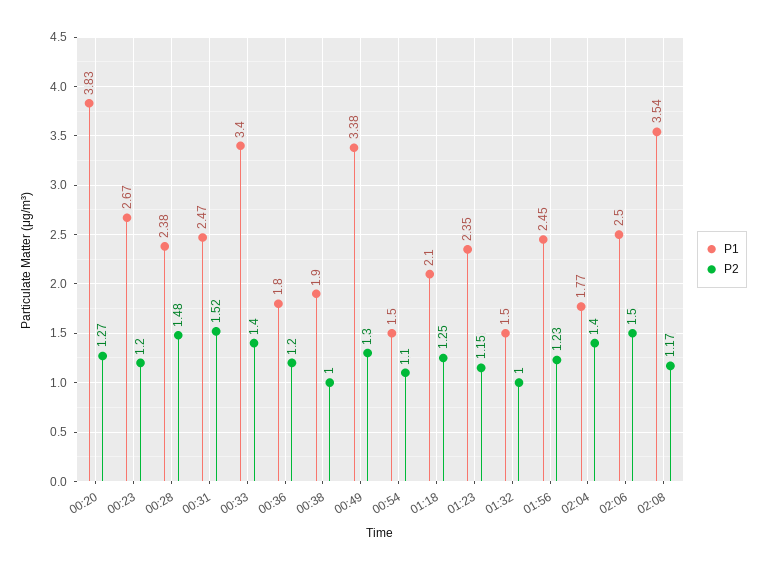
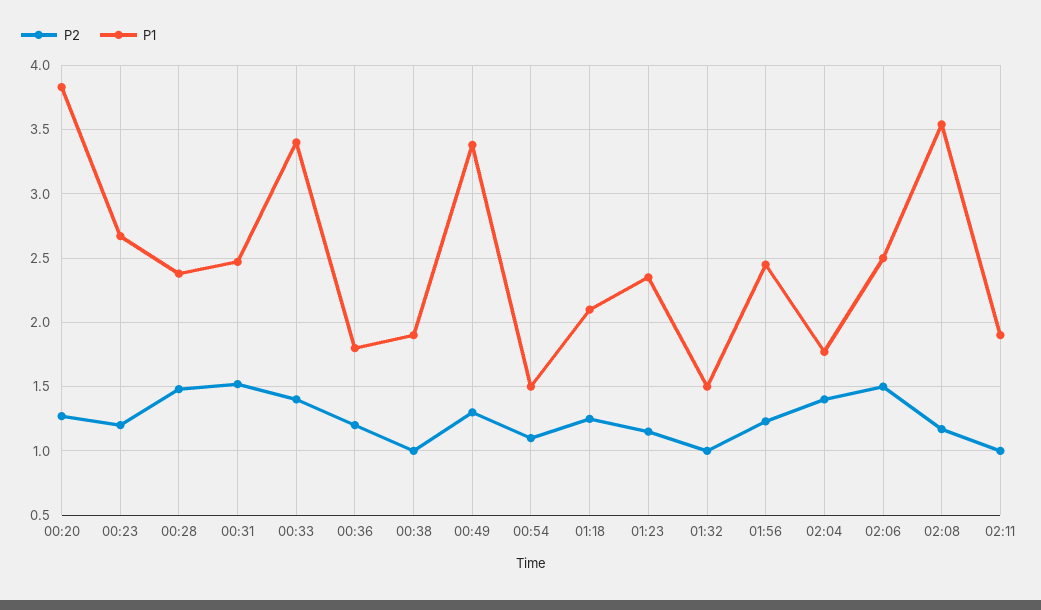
P2, 02:11: none -> 1
P1, 02:11: none -> 1.9

